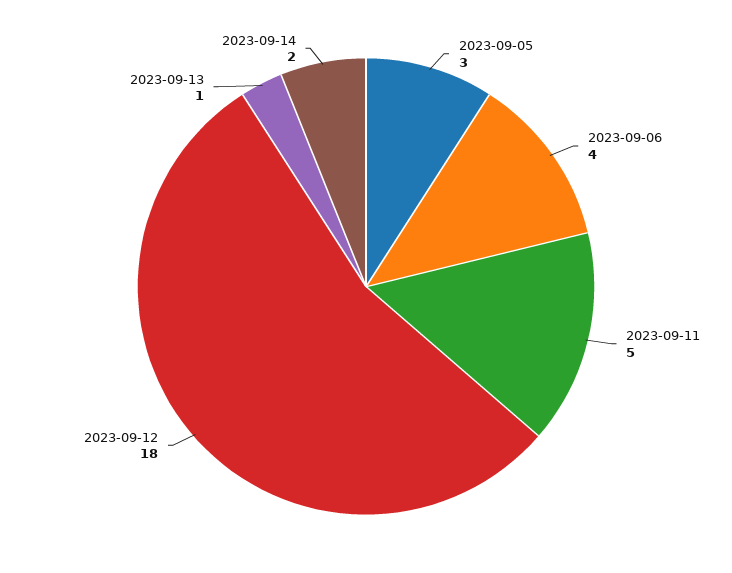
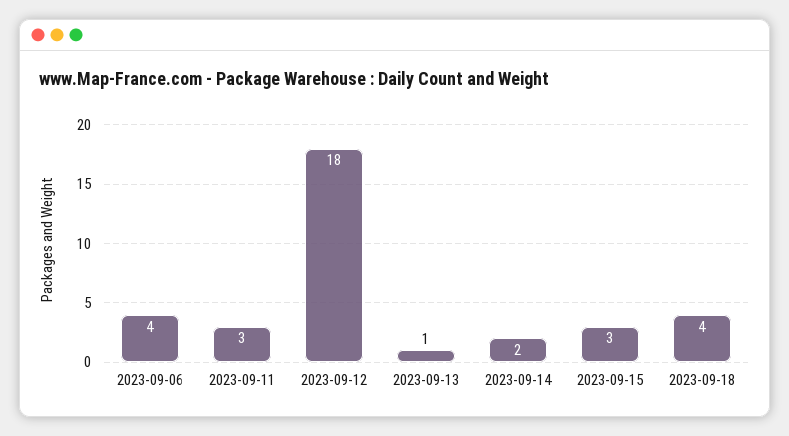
2023-09-05: 3 -> none
2023-09-11: 5 -> 3
2023-09-15: none -> 3
2023-09-18: none -> 4

